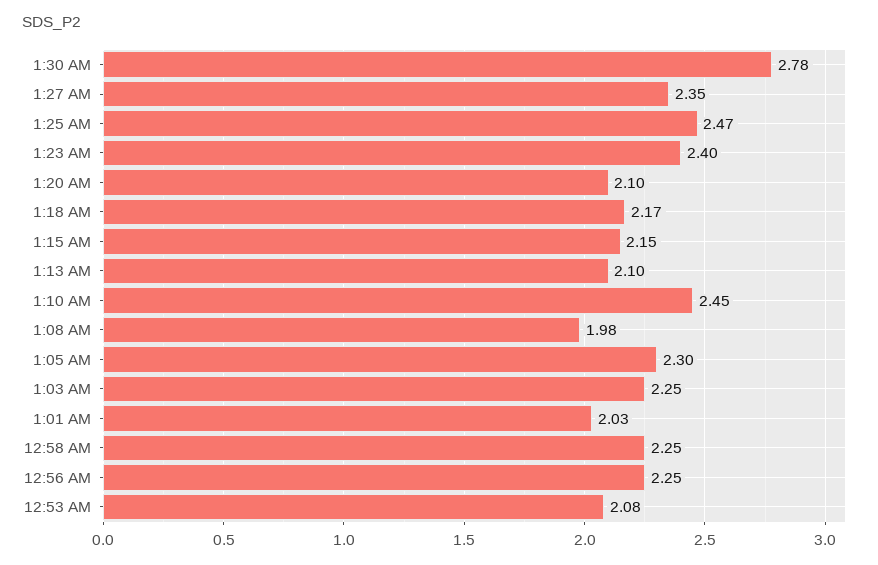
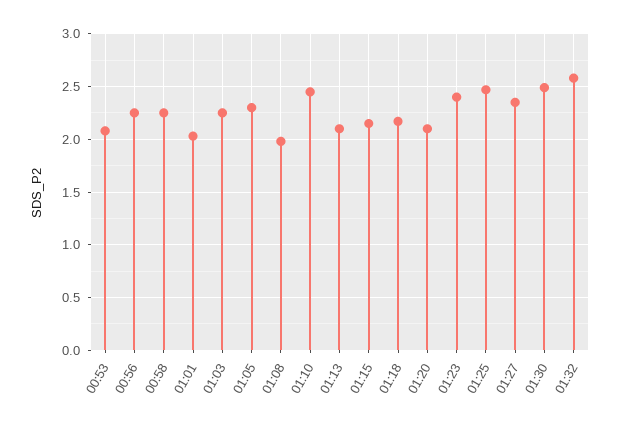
1:30 AM: 2.78 -> 2.5
01:32: none -> 2.6

